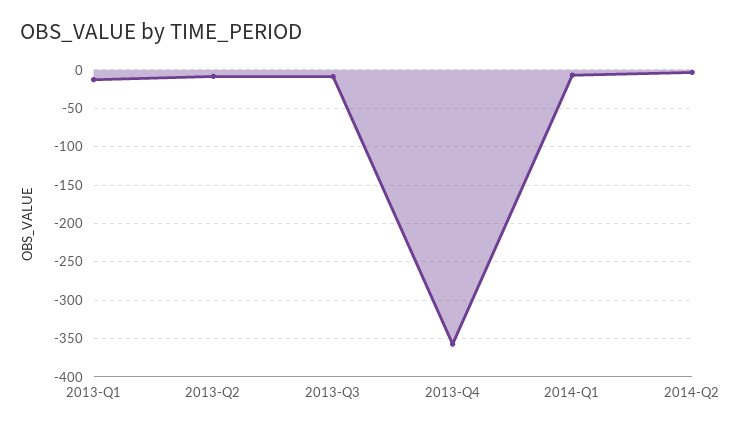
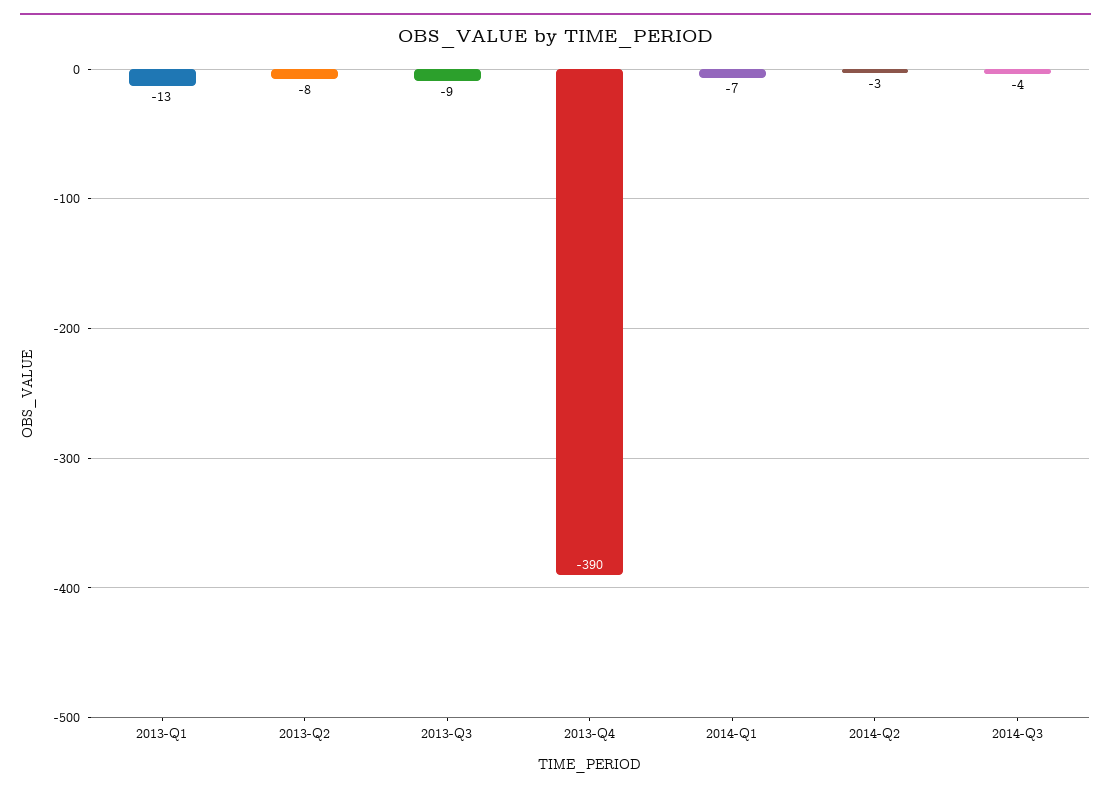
2013-Q4: -360 -> -390
2014-Q3: none -> -4

